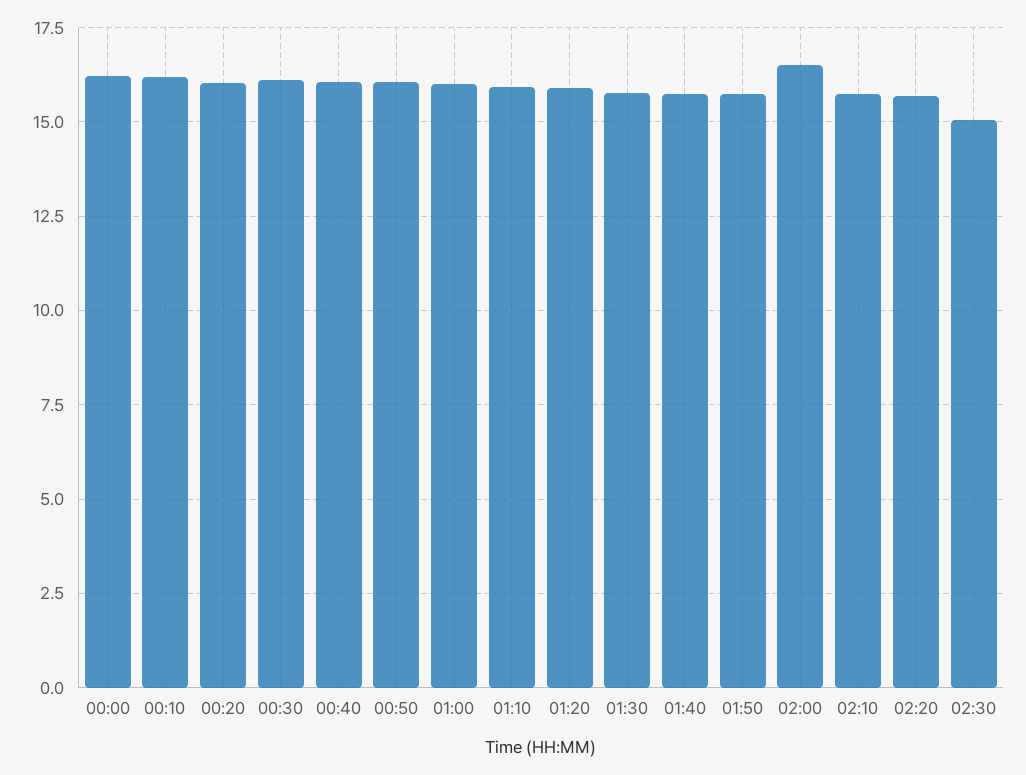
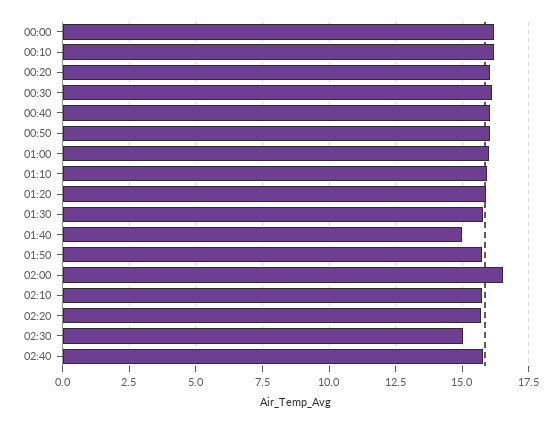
01:40: 15.75 -> 15
02:40: none -> 15.75

